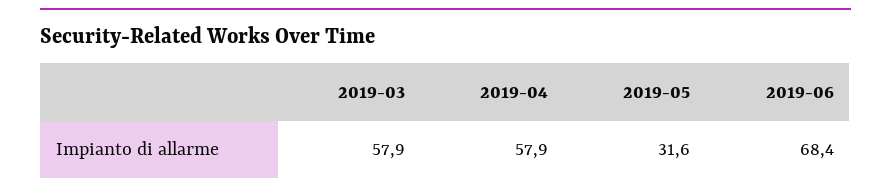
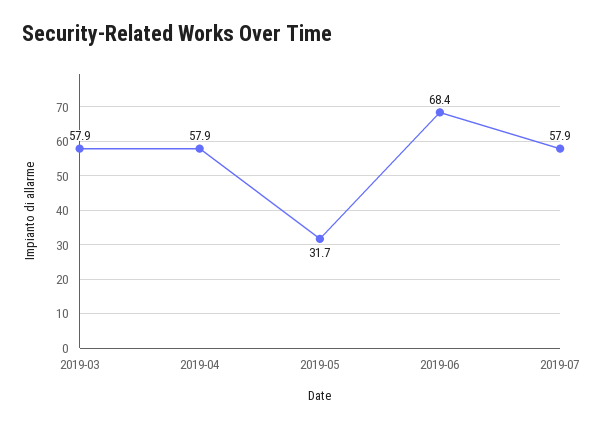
2019-05: 31.6 -> 31.7
2019-07: none -> 57.9

